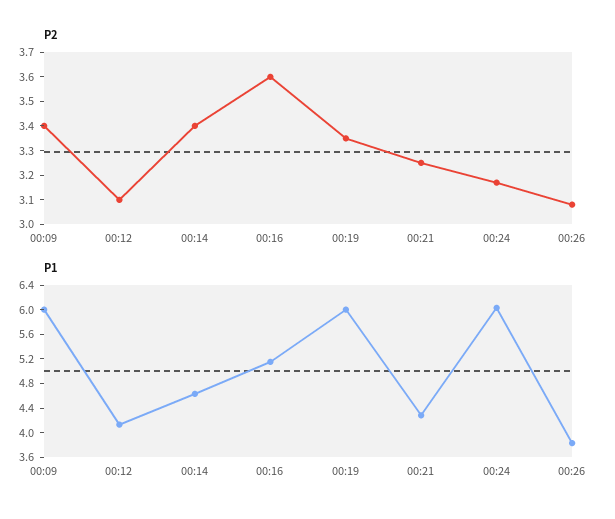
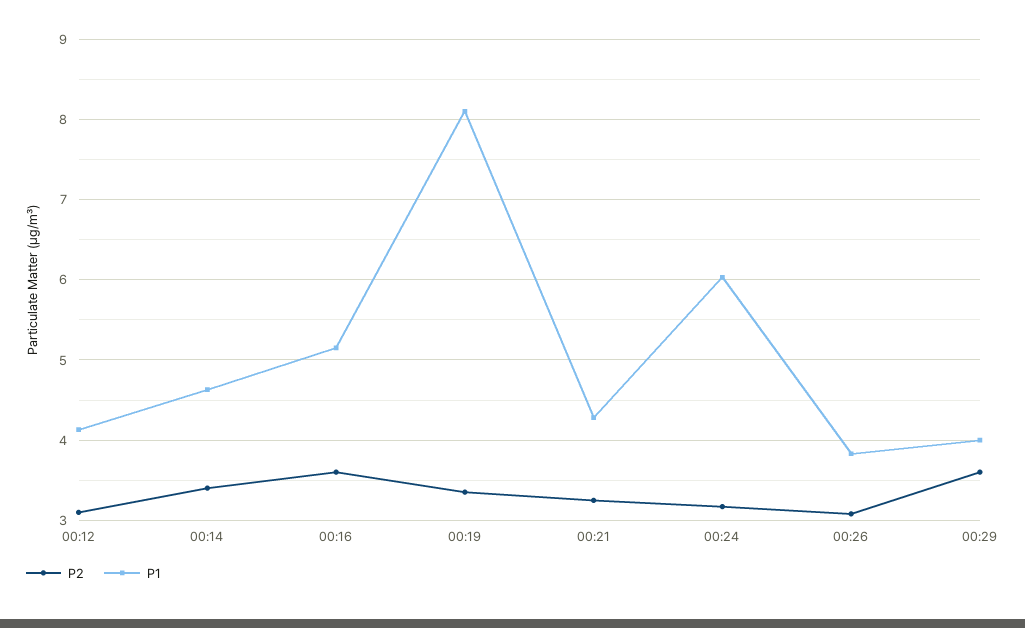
P2, 00:09: 3.4 -> none
P1, 00:09: 6 -> none
P1, 00:19: 6 -> 8.1
P2, 00:29: none -> 3.6
P1, 00:29: none -> 4

